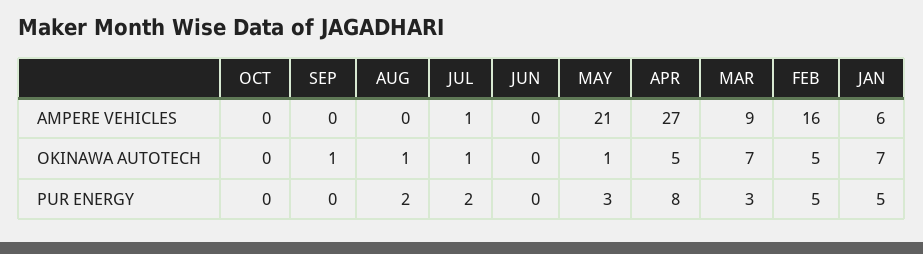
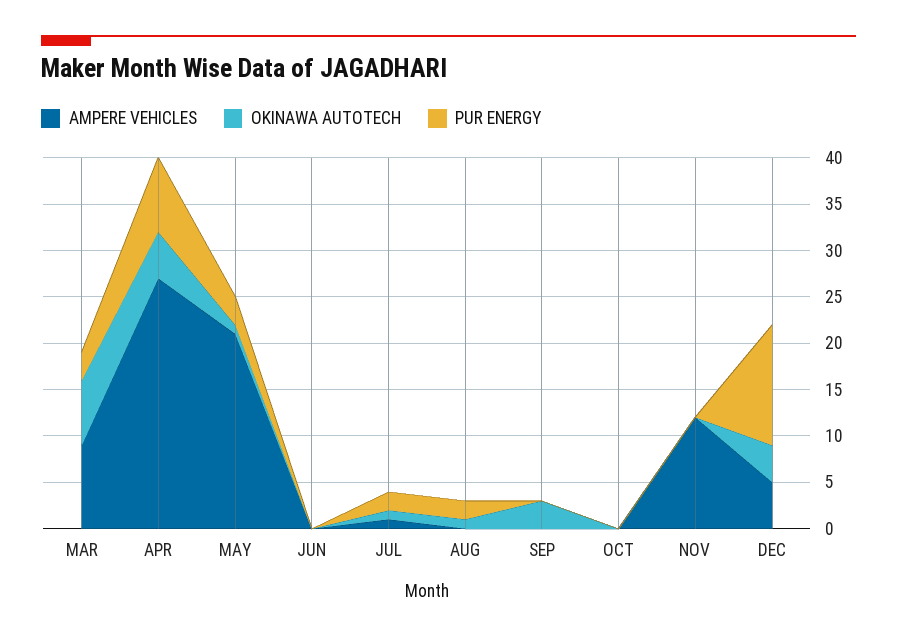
AMPERE VEHICLES, FEB: 16 -> none
AMPERE VEHICLES, JAN: 6 -> none
OKINAWA AUTOTECH, SEP: 1 -> 3
OKINAWA AUTOTECH, FEB: 5 -> none
OKINAWA AUTOTECH, JAN: 7 -> none
PUR ENERGY, FEB: 5 -> none
PUR ENERGY, JAN: 5 -> none
AMPERE VEHICLES, NOV: none -> 12
OKINAWA AUTOTECH, NOV: none -> 0
PUR ENERGY, NOV: none -> 0
AMPERE VEHICLES, DEC: none -> 5
OKINAWA AUTOTECH, DEC: none -> 4
PUR ENERGY, DEC: none -> 13

